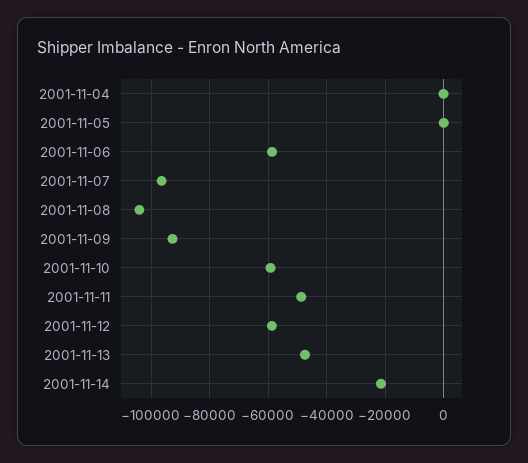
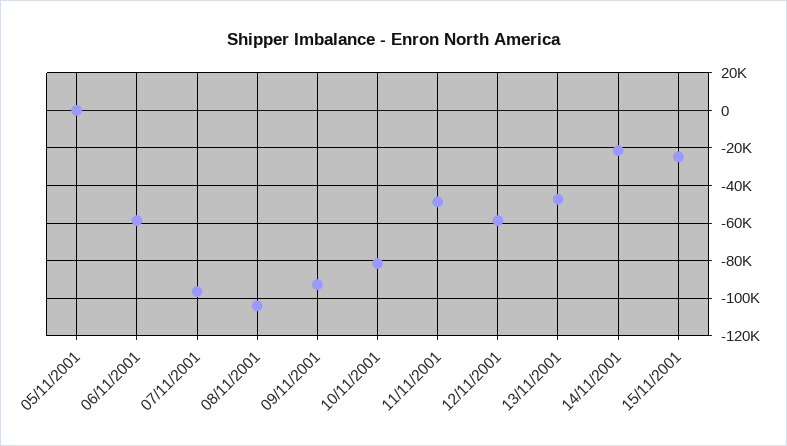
2001-11-04: 0 -> none
2001-11-10: -60000 -> -80000
15/11/2001: none -> -25000

